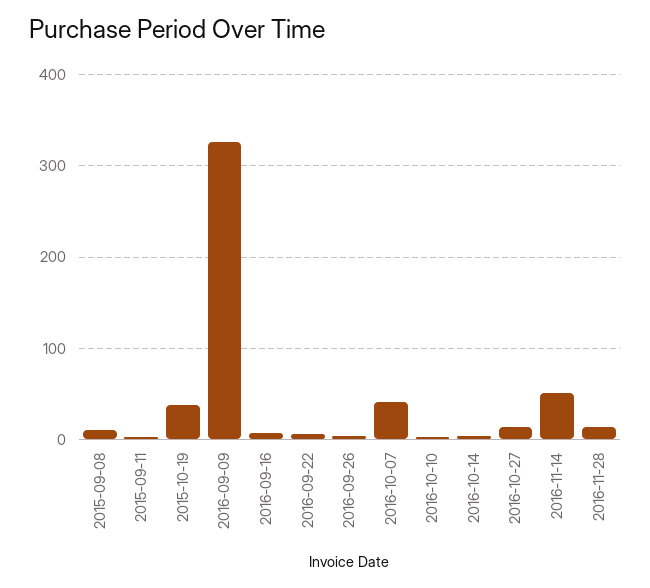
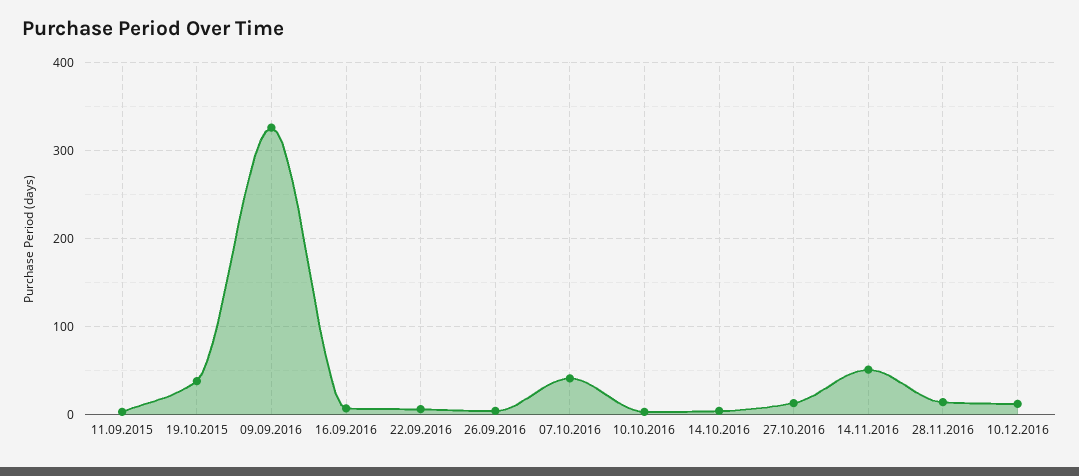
2015-09-08: 10 -> none
10.12.2016: none -> 10

